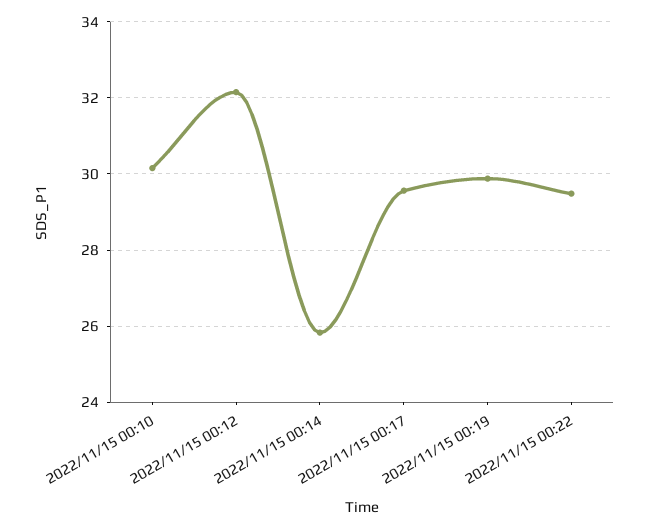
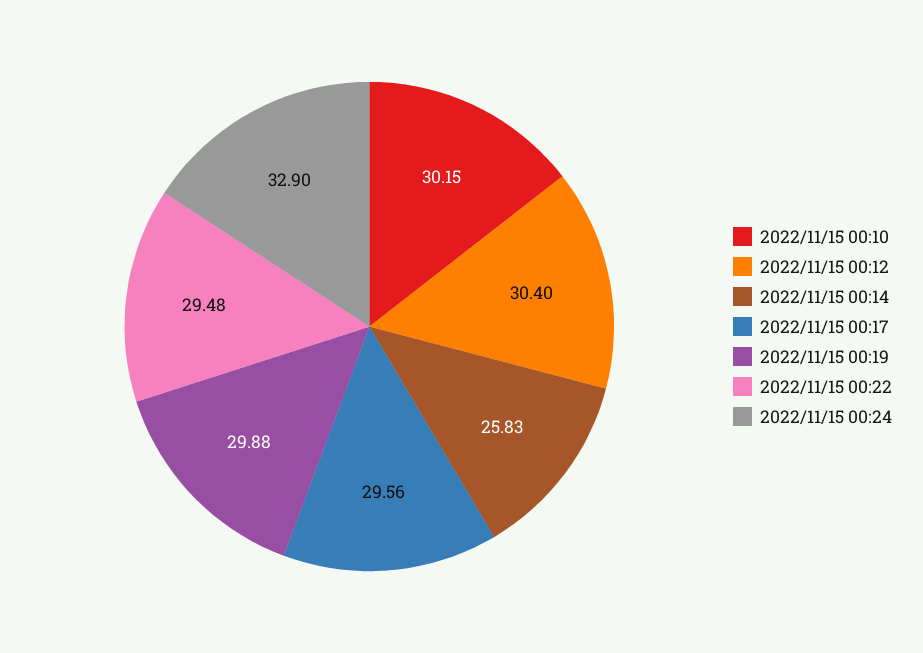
2022/11/15 00:12: 32.2 -> 30.4
2022/11/15 00:24: none -> 32.9

